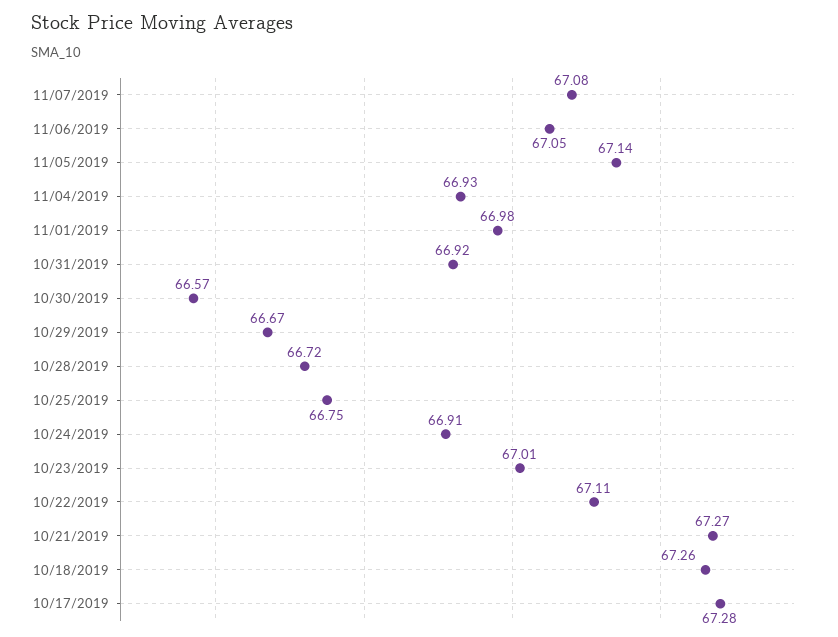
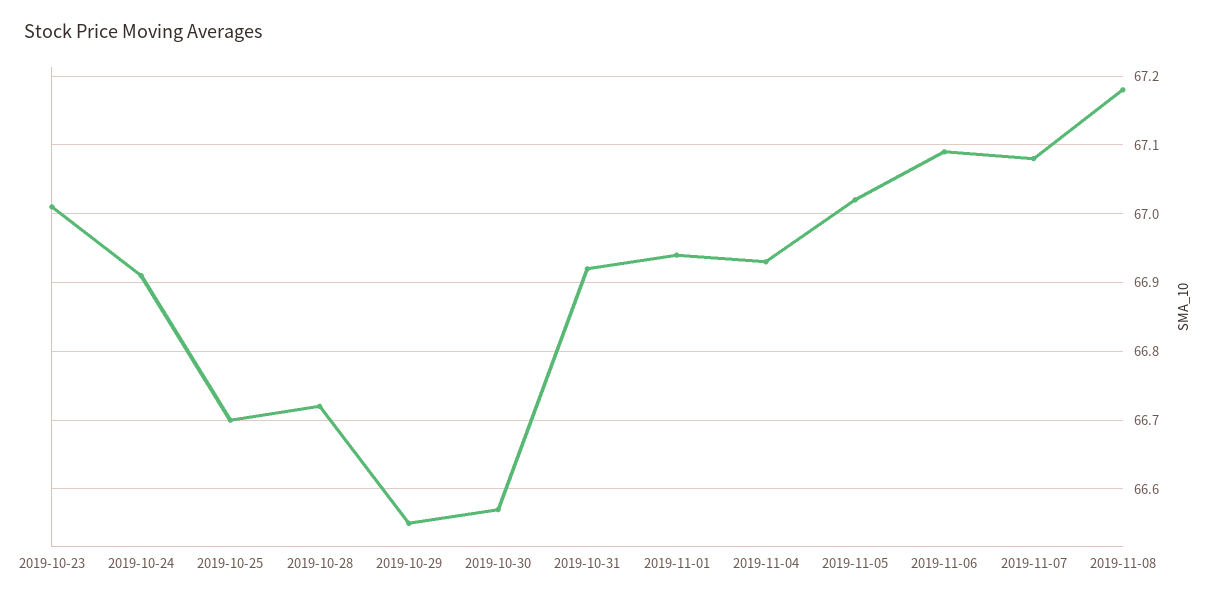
11/06/2019: 67.05 -> 67.09
11/05/2019: 67.14 -> 67.02
11/01/2019: 66.98 -> 66.94
10/29/2019: 66.67 -> 66.55
10/25/2019: 66.75 -> 66.7
10/22/2019: 67.11 -> none
10/21/2019: 67.27 -> none
10/18/2019: 67.26 -> none
10/17/2019: 67.28 -> none
2019-11-08: none -> 67.18

